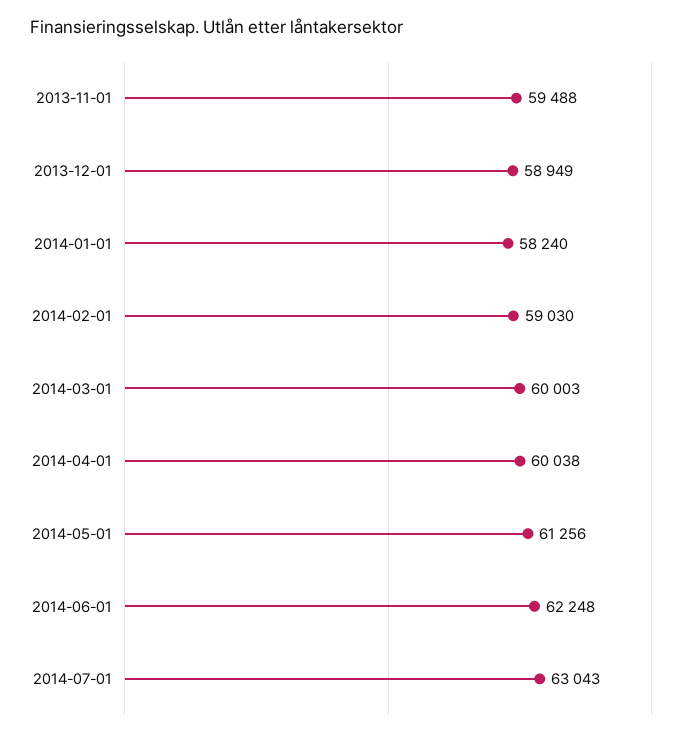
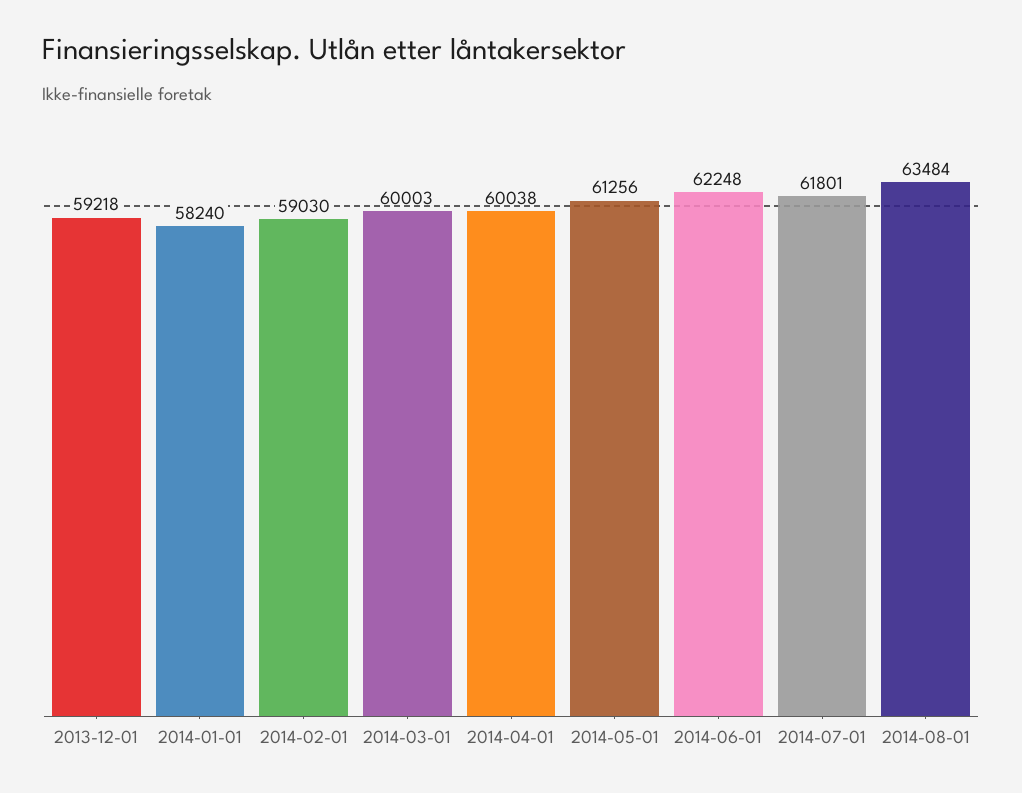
2013-11-01: 59488 -> none
2013-12-01: 58949 -> 59218
2014-07-01: 63043 -> 61801
2014-08-01: none -> 63484

